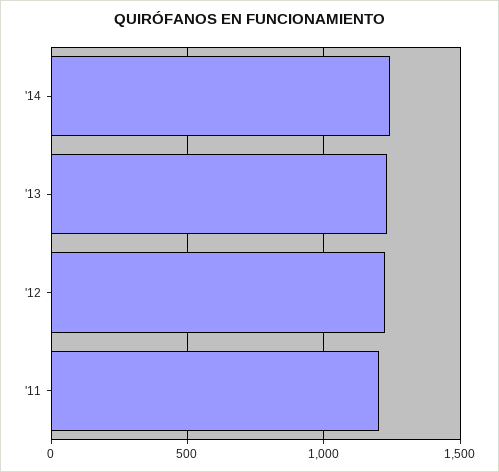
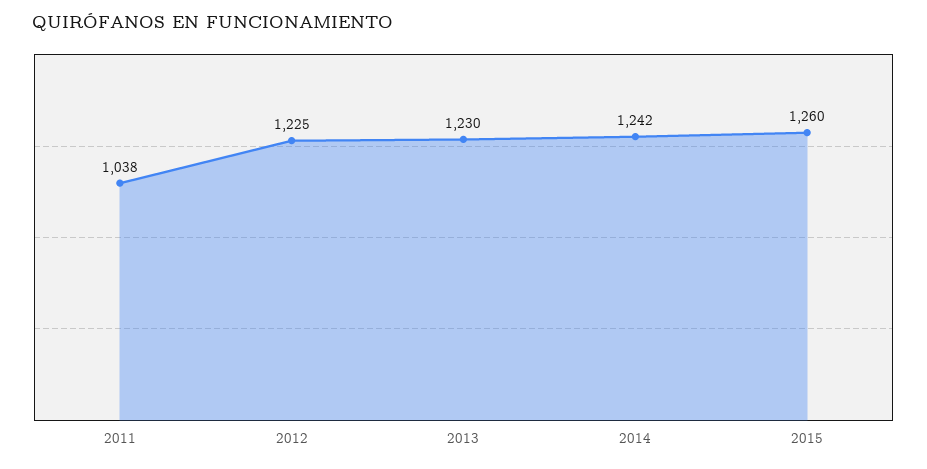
'11: 1200 -> 1038
2015: none -> 1260

